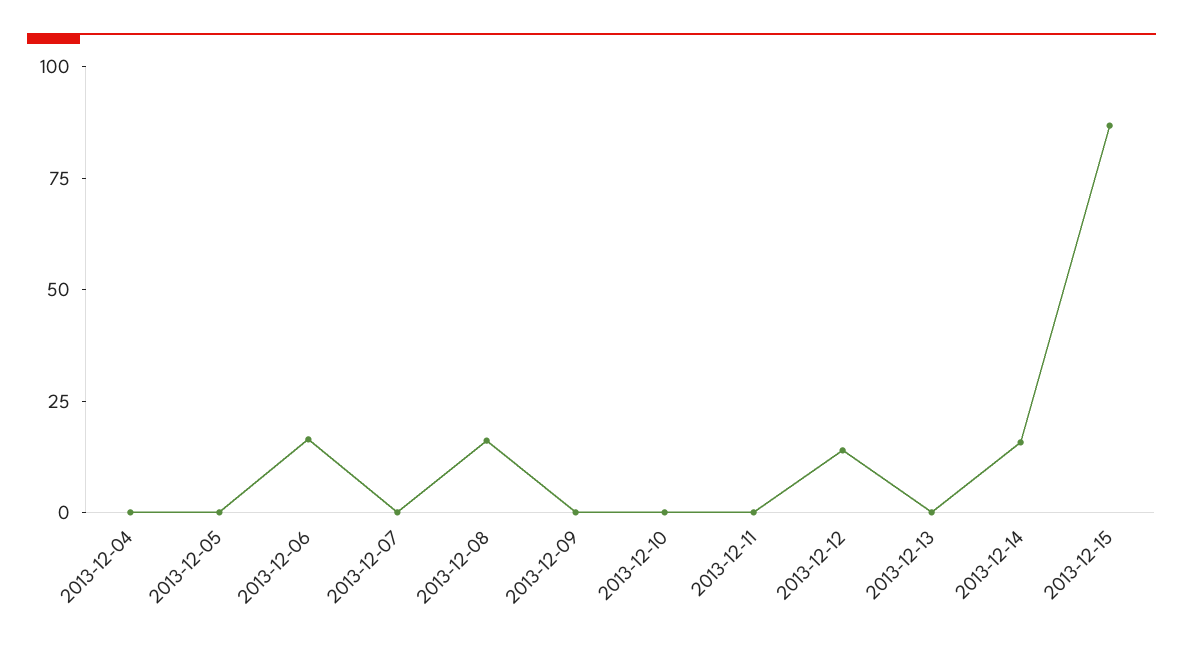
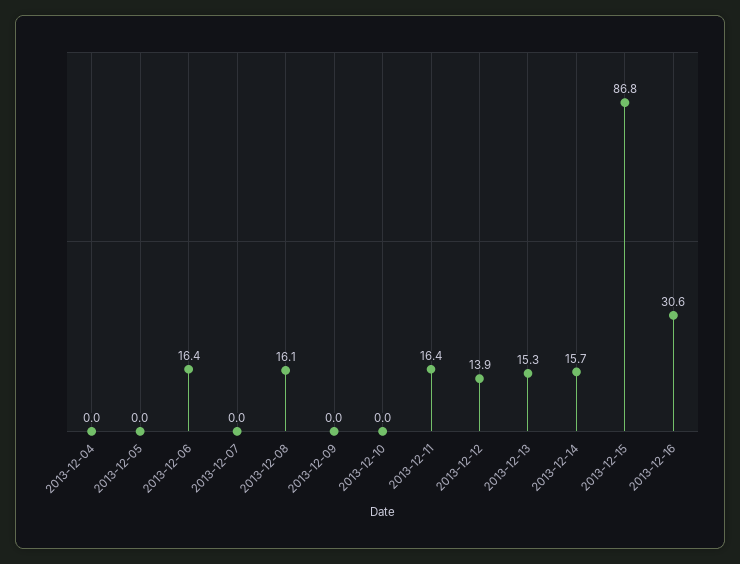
2013-12-11: 0 -> 16.4
2013-12-13: 0 -> 15.3
2013-12-16: none -> 30.6

